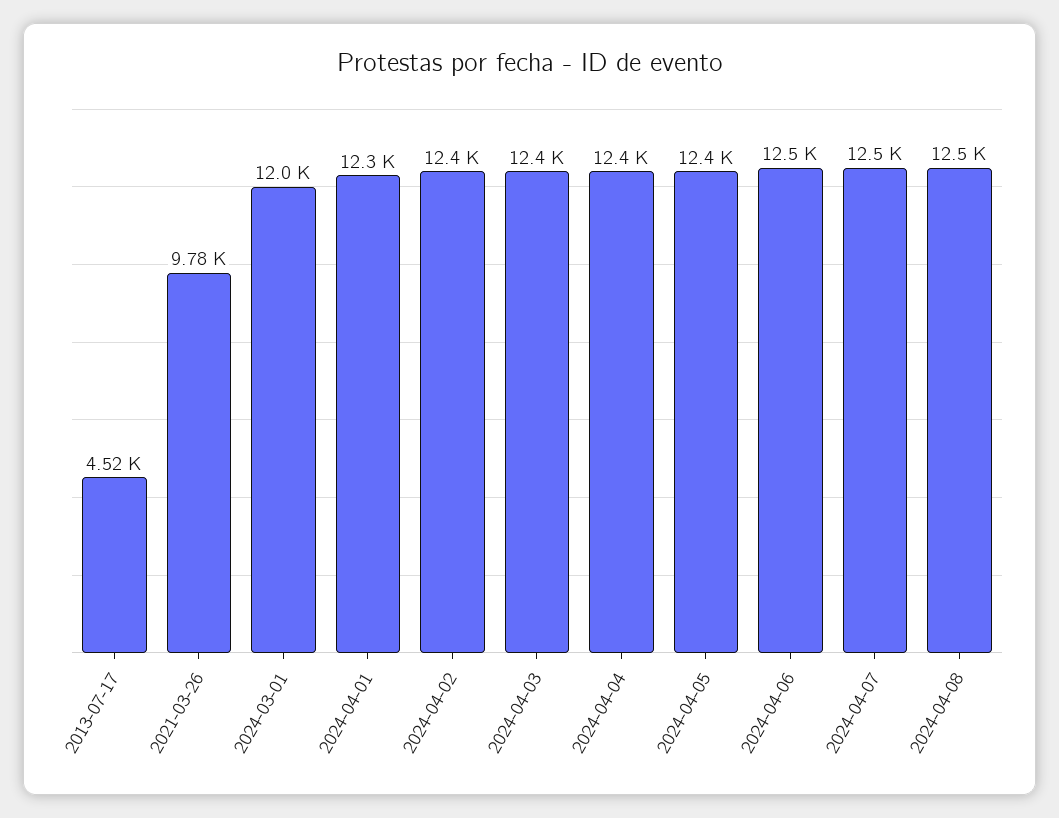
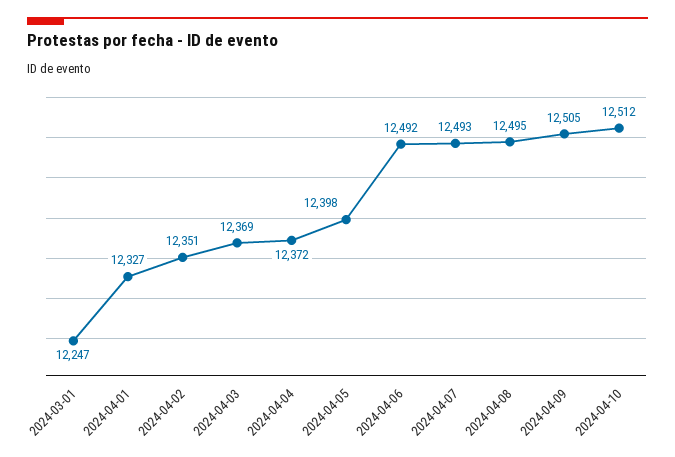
2013-07-17: 4520 -> none
2021-03-26: 9780 -> none
2024-03-01: 12000 -> 12247
2024-04-09: none -> 12505
2024-04-10: none -> 12512

